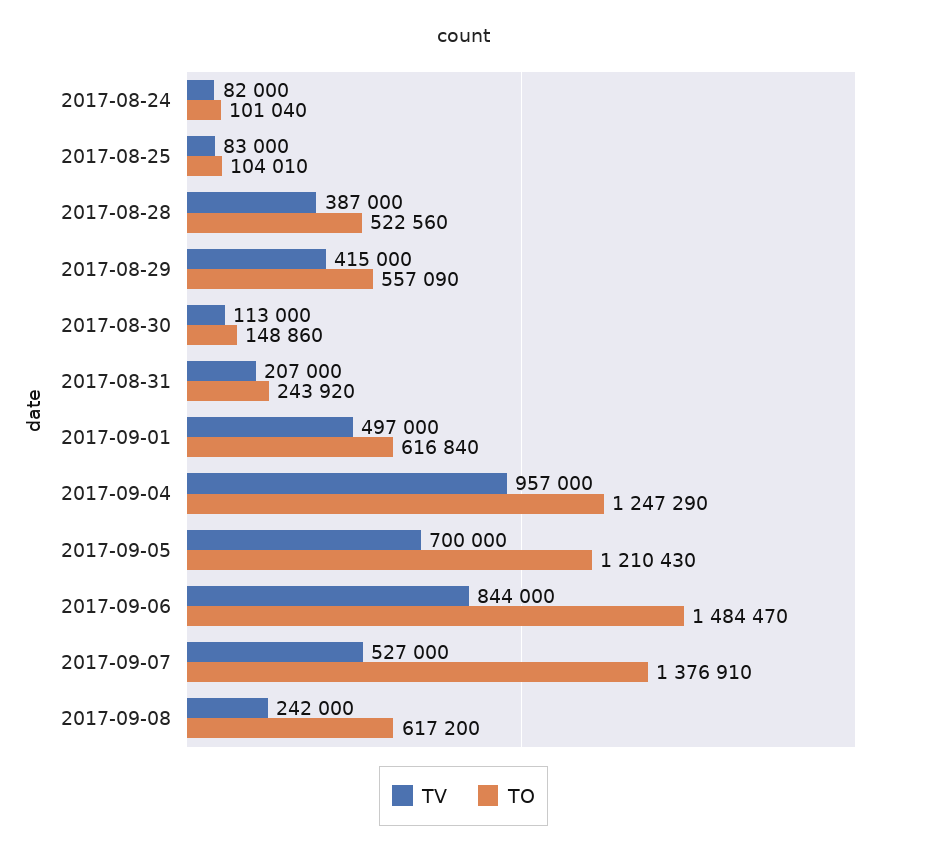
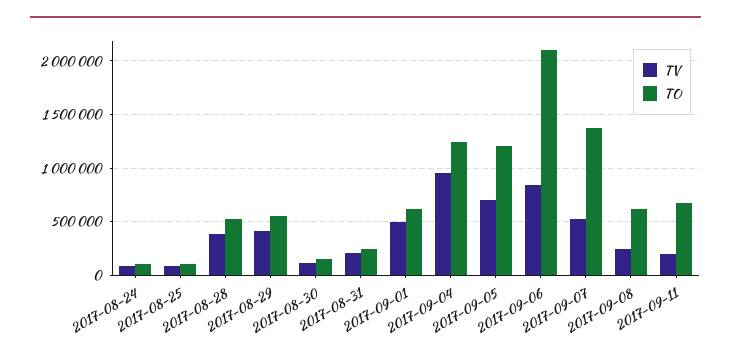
TO, 2017-09-06: 1484470 -> 2100000
TV, 2017-09-11: none -> 200000
TO, 2017-09-11: none -> 700000

